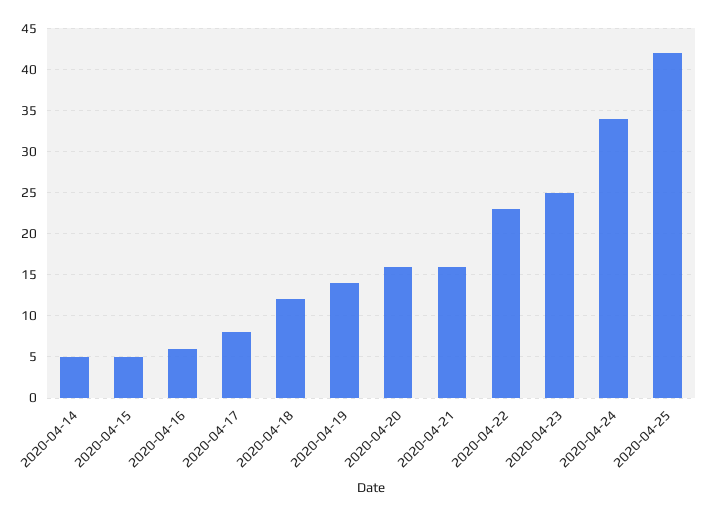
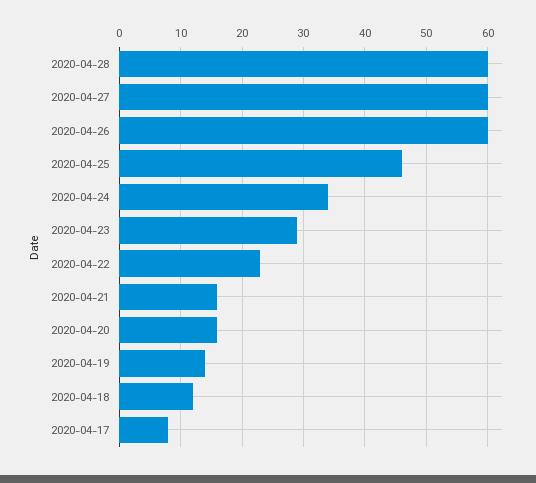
2020-04-14: 5 -> none
2020-04-15: 5 -> none
2020-04-16: 6 -> none
2020-04-23: 25 -> 29
2020-04-25: 42 -> 46
2020-04-28: none -> 60
2020-04-27: none -> 60
2020-04-26: none -> 60

